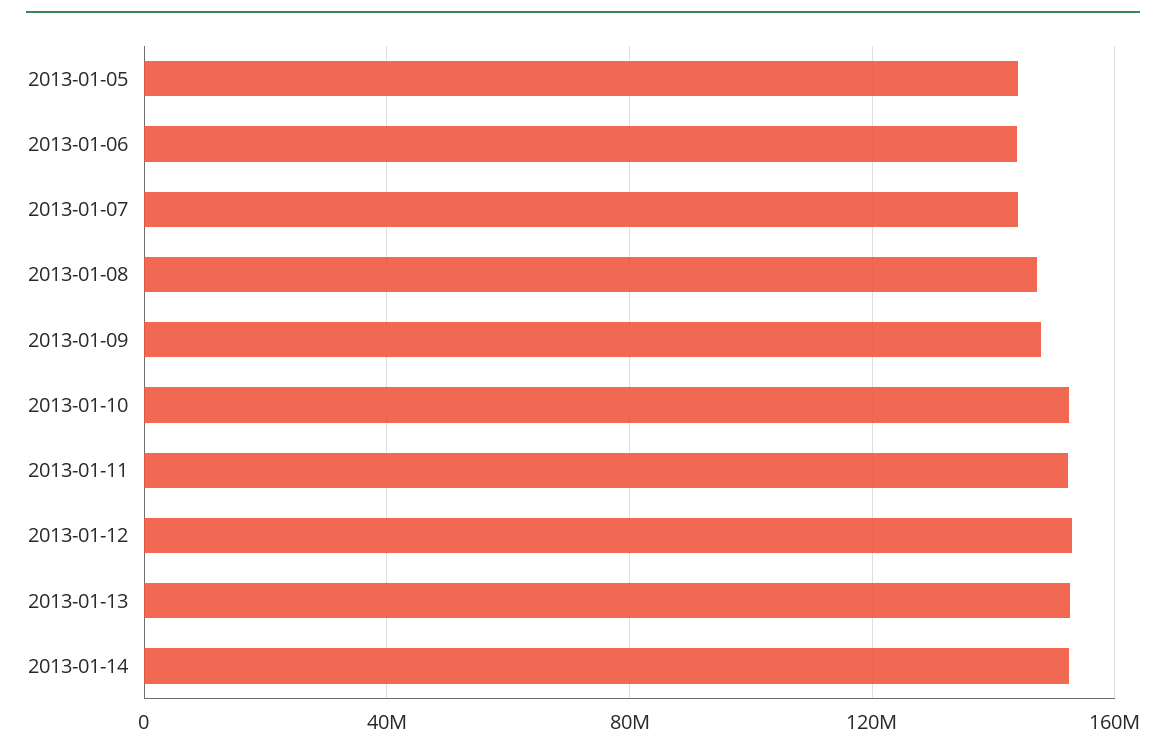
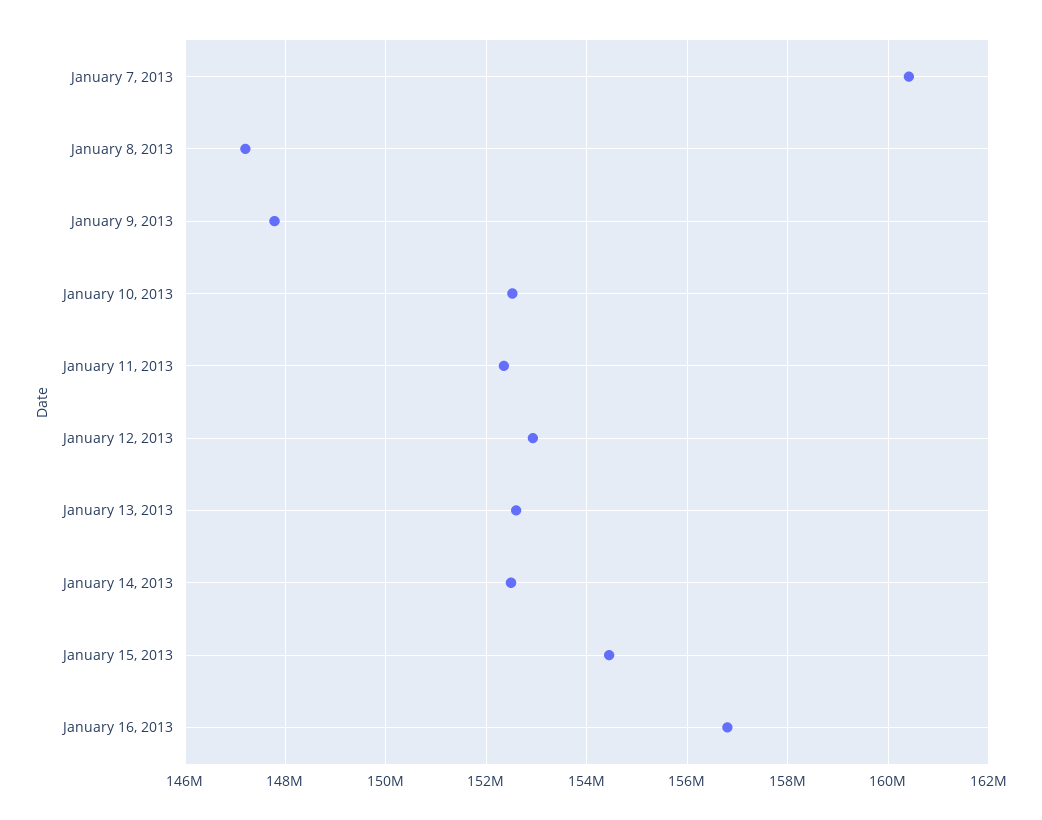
2013-01-05: 145000000 -> none
2013-01-06: 145000000 -> none
2013-01-07: 145000000 -> 160400000
January 15, 2013: none -> 154400000
January 16, 2013: none -> 156800000

